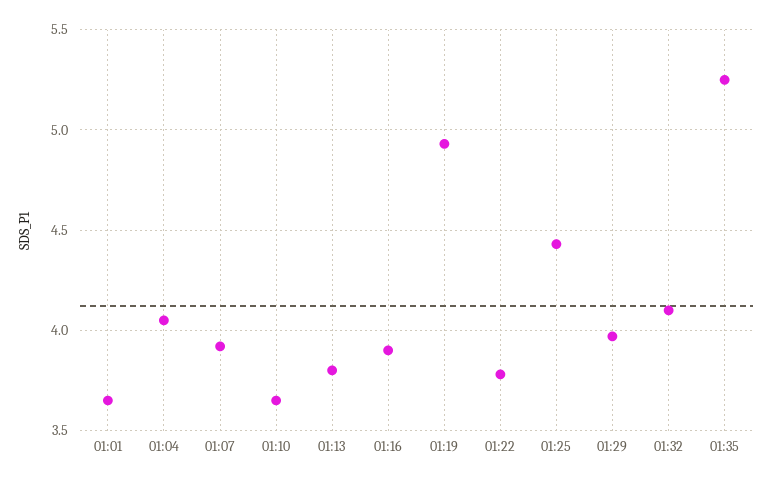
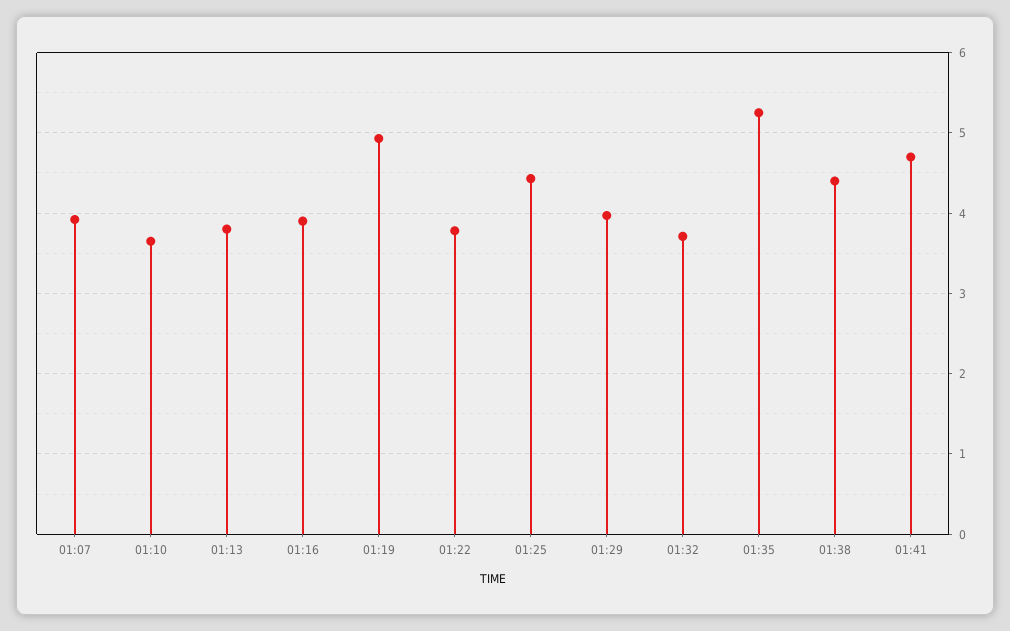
01:01: 3.65 -> none
01:04: 4.05 -> none
01:32: 4.1 -> 3.7
01:38: none -> 4.4
01:41: none -> 4.7

